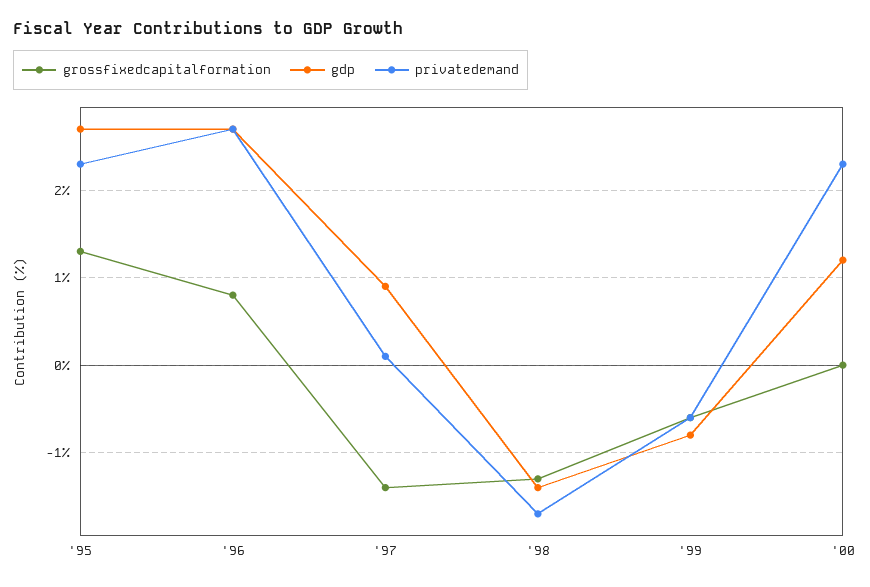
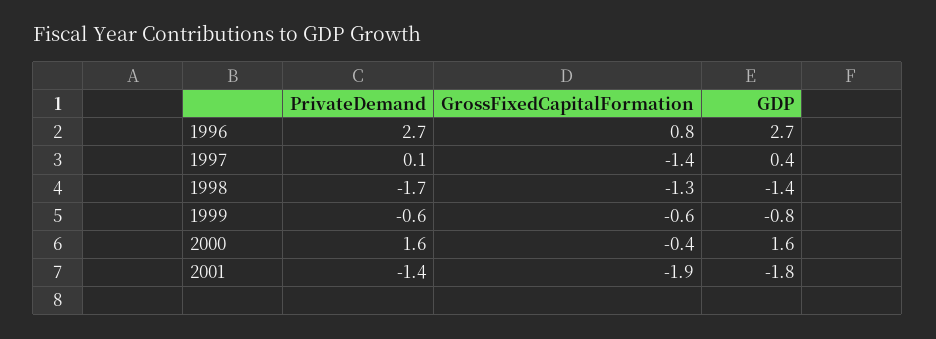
grossfixedcapitalformation, '95: 1.3 -> none
gdp, '95: 2.7 -> none
privatedemand, '95: 2.3 -> none
gdp, '97: 0.9 -> 0.4
grossfixedcapitalformation, '00: 0 -> -0.4
gdp, '00: 1.2 -> 1.6
privatedemand, '00: 2.3 -> 1.6
privatedemand, 2001: none -> -1.4
grossfixedcapitalformation, 2001: none -> -1.9
gdp, 2001: none -> -1.8

